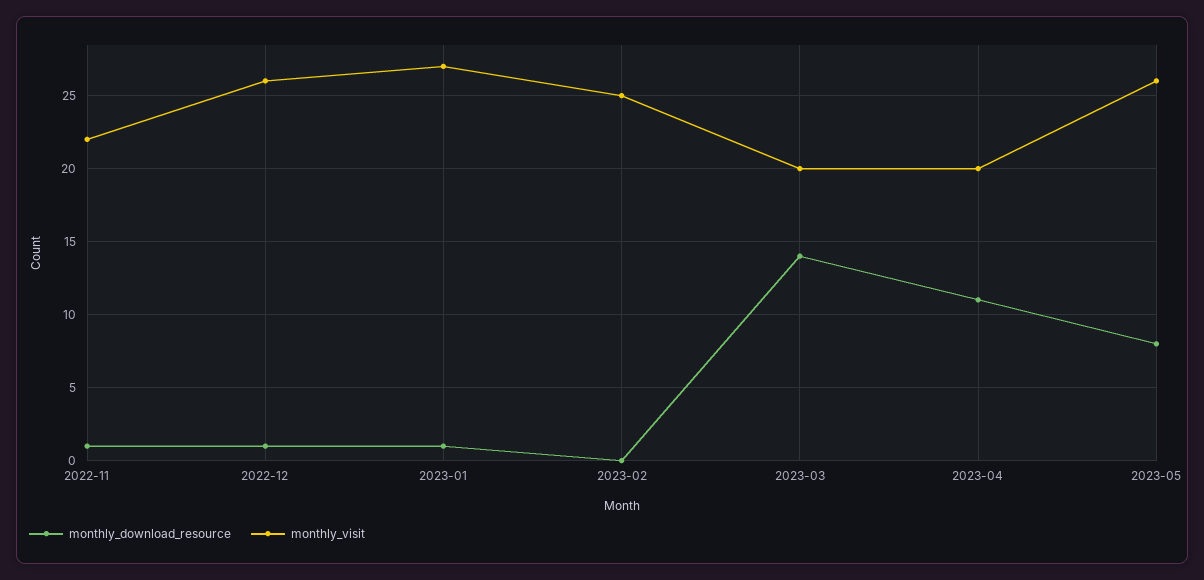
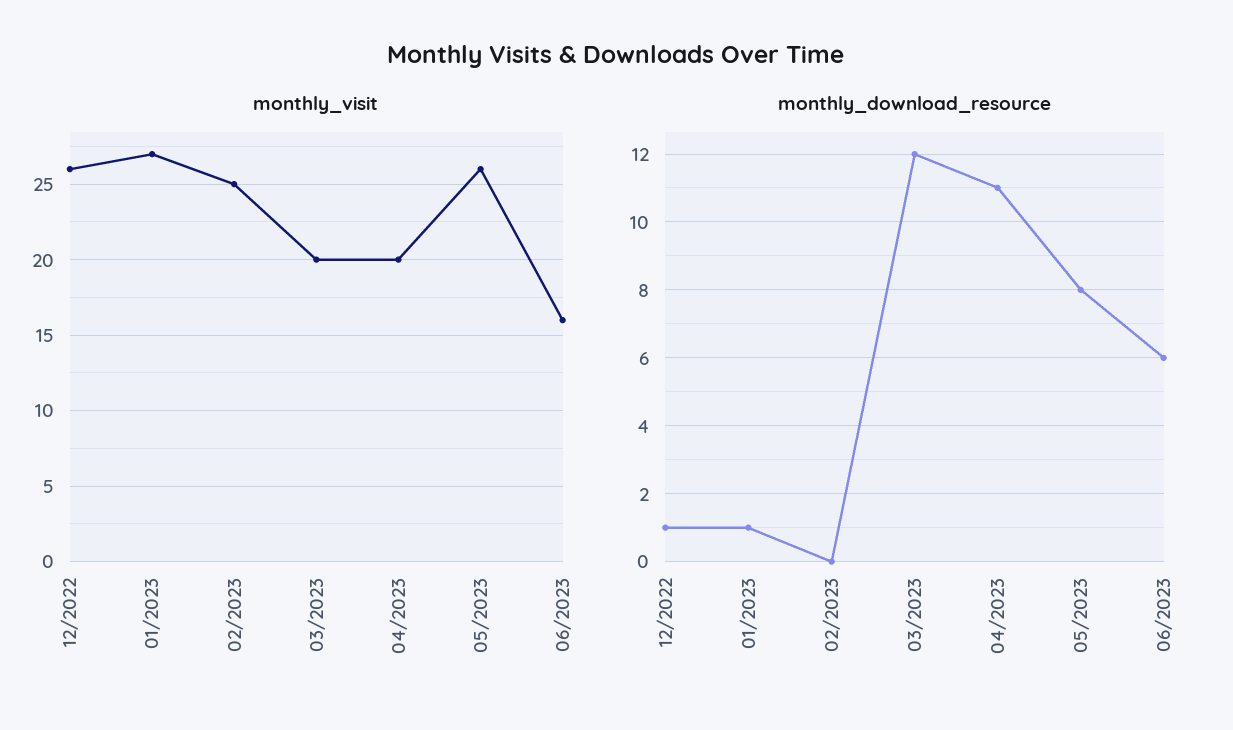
monthly_download_resource, 2022-11: 1 -> none
monthly_visit, 2022-11: 22 -> none
monthly_download_resource, 2023-03: 14 -> 12
monthly_visit, 06/2023: none -> 16
monthly_download_resource, 06/2023: none -> 6

